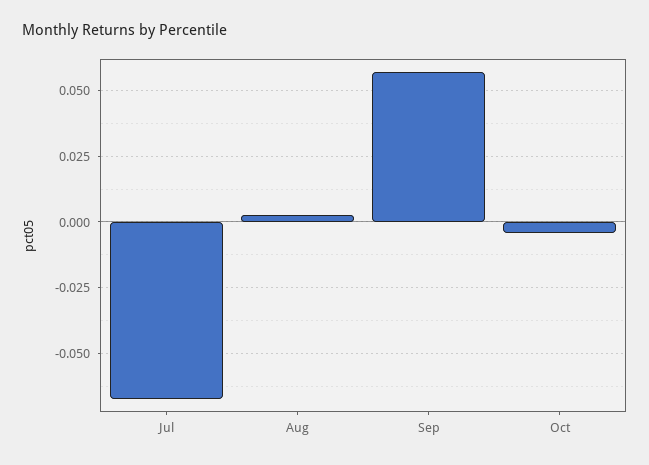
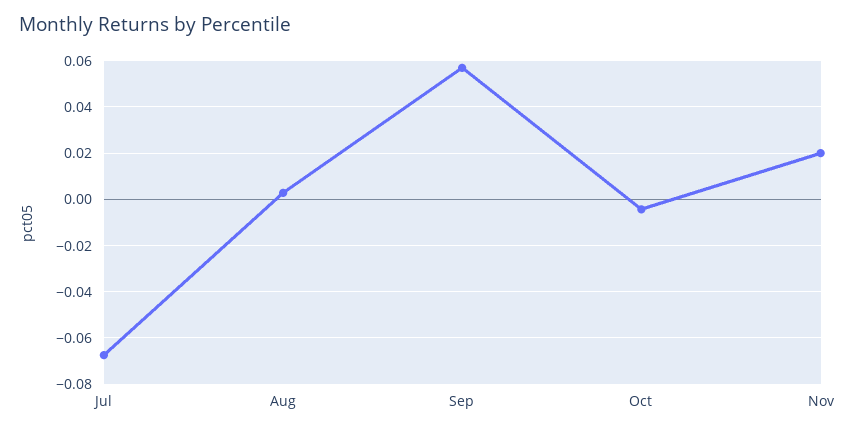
Nov: none -> 0.02

